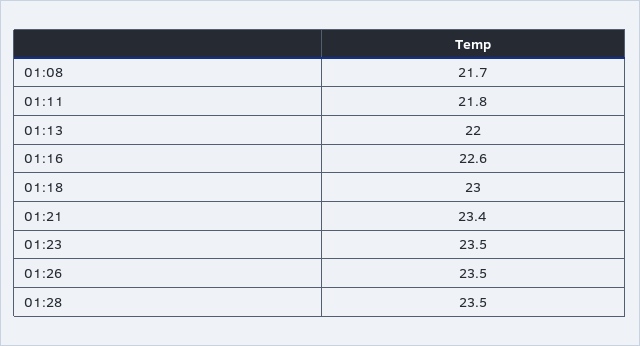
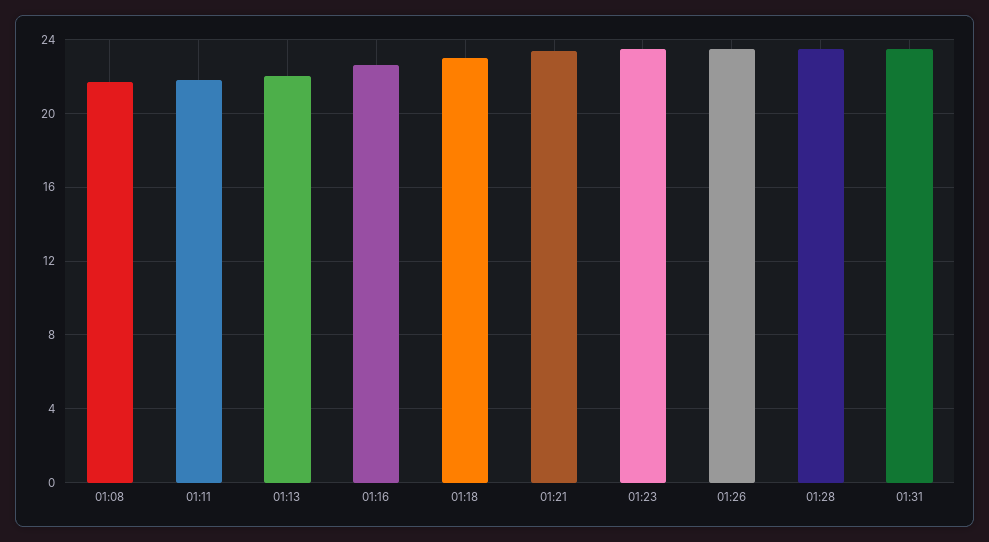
01:31: none -> 23.5

